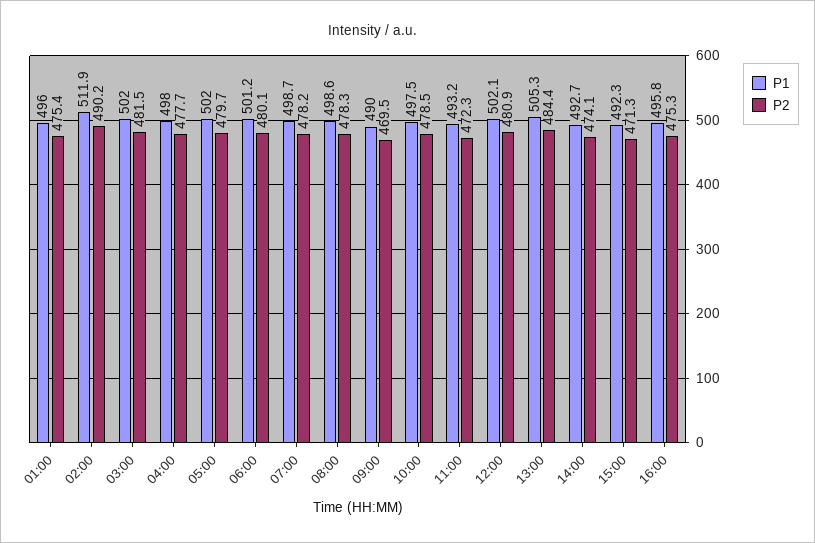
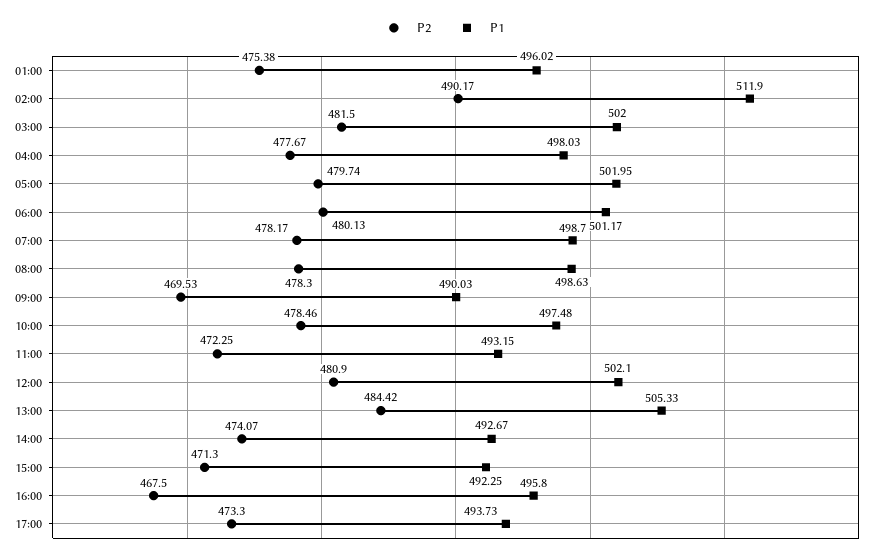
P2, 16:00: 475.3 -> 467.5
P2, 17:00: none -> 473.3
P1, 17:00: none -> 493.73

